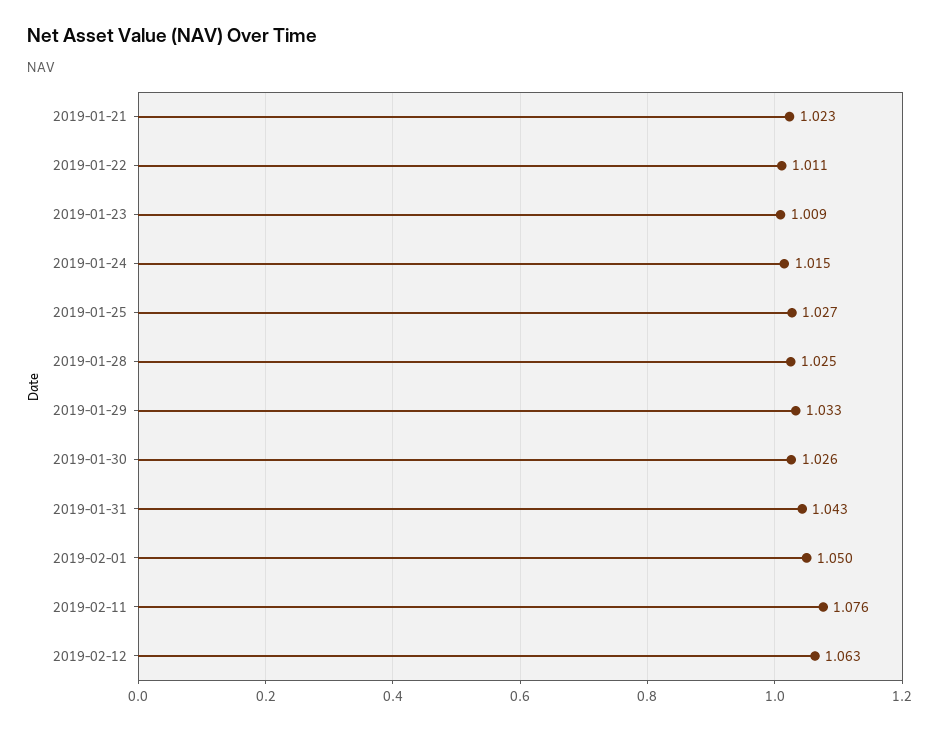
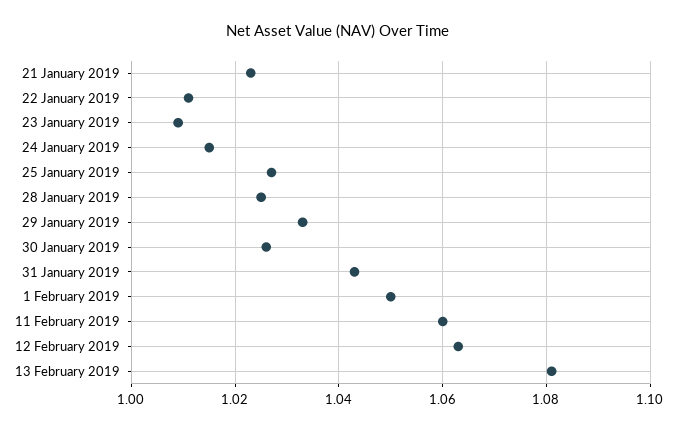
2019-02-11: 1.076 -> 1.06
13 February 2019: none -> 1.08

